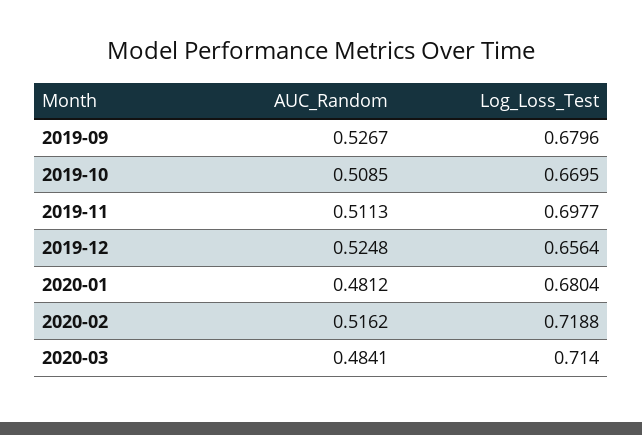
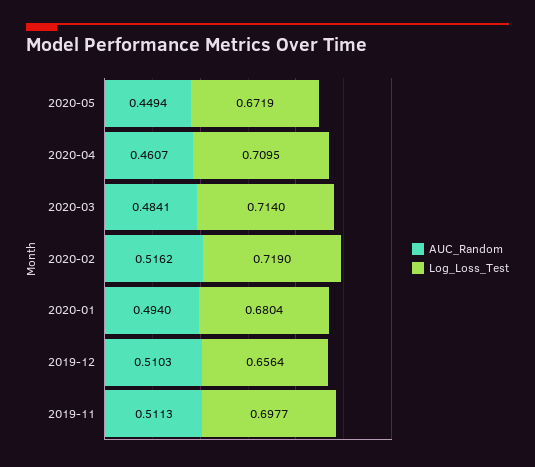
AUC_Random, 2019-09: 0.5267 -> none
Log_Loss_Test, 2019-09: 0.6796 -> none
AUC_Random, 2019-10: 0.5085 -> none
Log_Loss_Test, 2019-10: 0.6695 -> none
AUC_Random, 2019-12: 0.5248 -> 0.5103
AUC_Random, 2020-01: 0.4812 -> 0.494
Log_Loss_Test, 2020-02: 0.7188 -> 0.719
AUC_Random, 2020-05: none -> 0.4494
Log_Loss_Test, 2020-05: none -> 0.6719
AUC_Random, 2020-04: none -> 0.4607
Log_Loss_Test, 2020-04: none -> 0.7095

